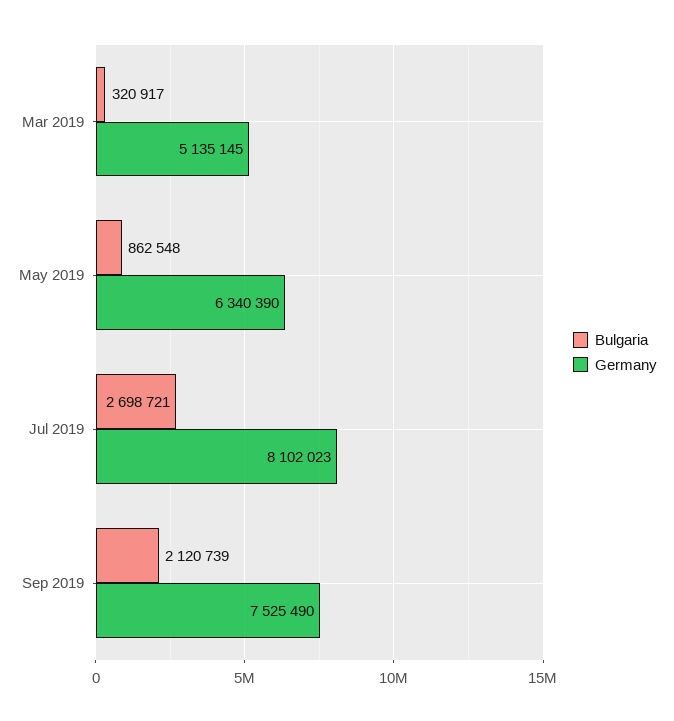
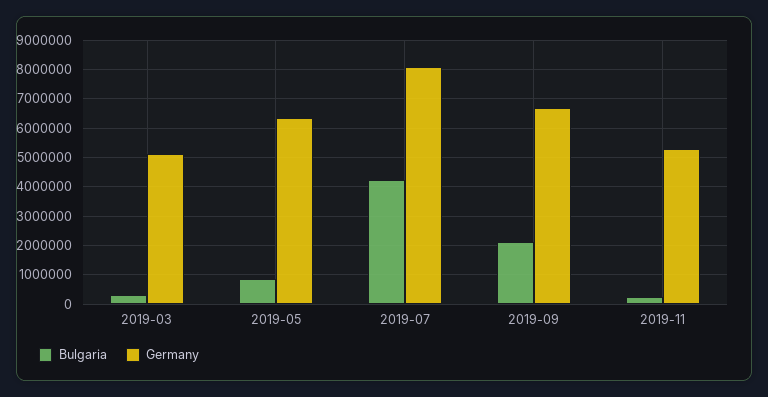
Bulgaria, Jul 2019: 2698721 -> 4250000
Germany, Sep 2019: 7525490 -> 6750000
Bulgaria, 2019-11: none -> 250000
Germany, 2019-11: none -> 5250000

